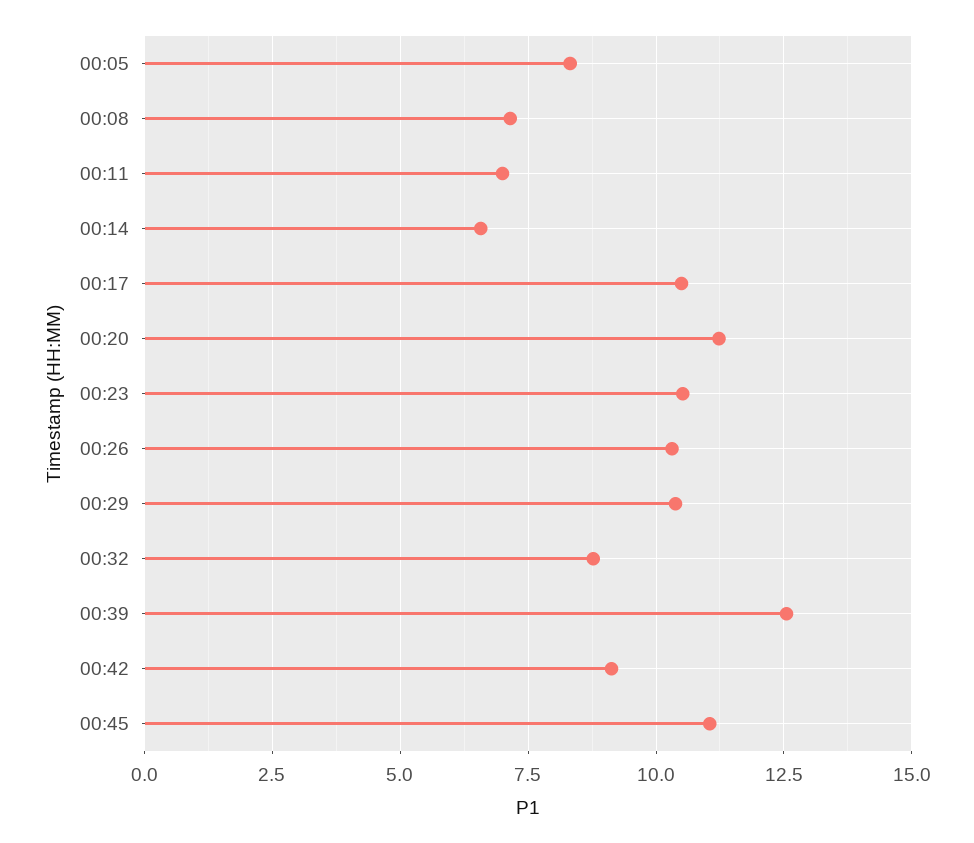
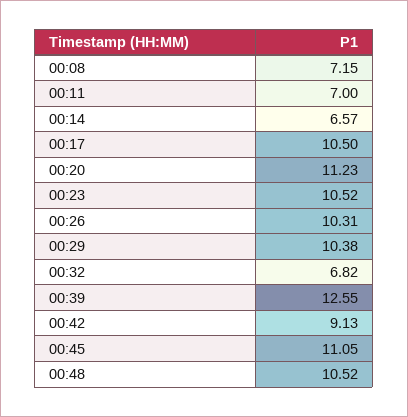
00:05: 8.25 -> none
00:32: 8.75 -> 6.82
00:48: none -> 10.52

